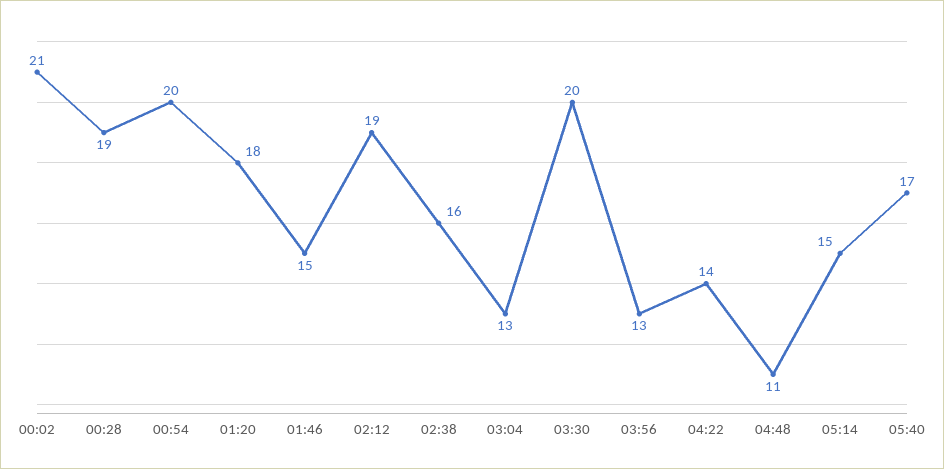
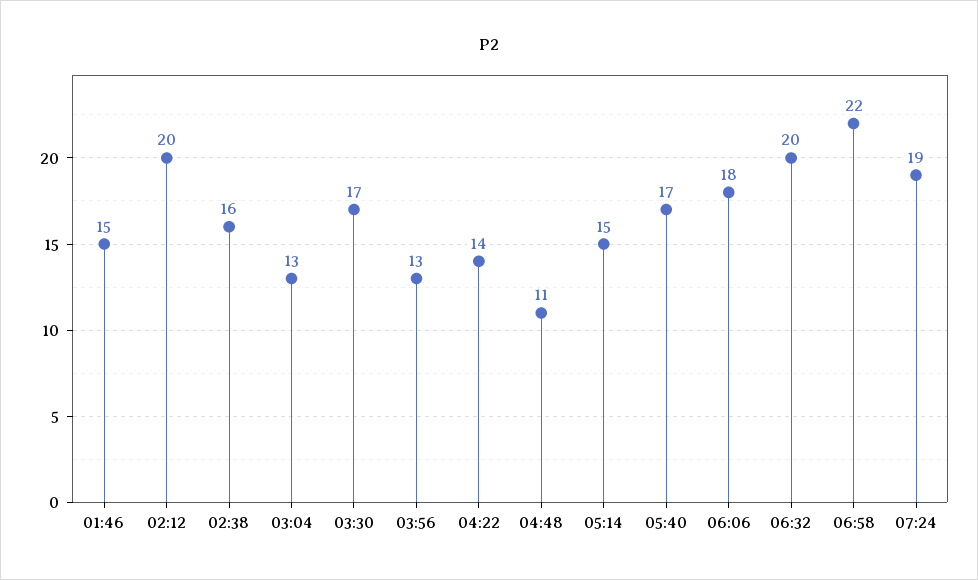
00:02: 21 -> none
00:28: 19 -> none
00:54: 20 -> none
01:20: 18 -> none
02:12: 19 -> 20
03:30: 20 -> 17
06:06: none -> 18
06:32: none -> 20
06:58: none -> 22
07:24: none -> 19

